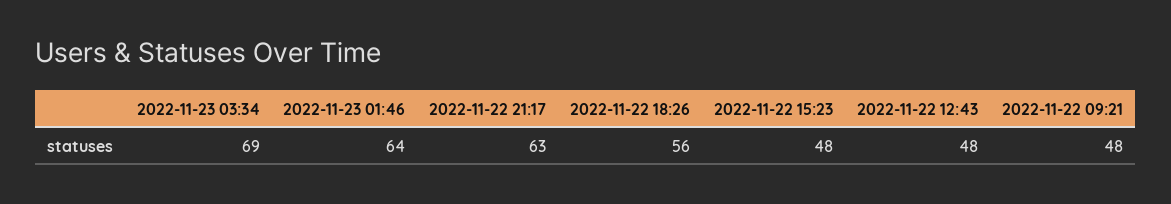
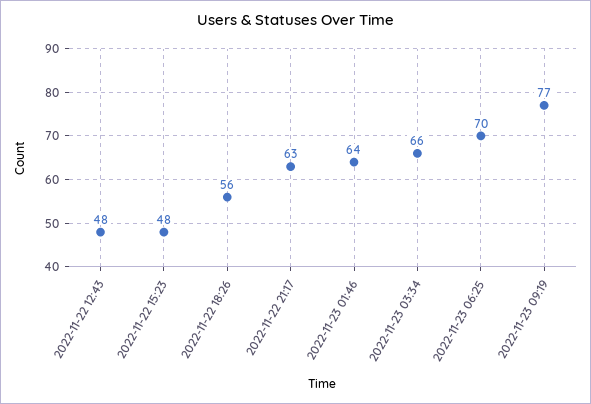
2022-11-23 03:34: 69 -> 66
2022-11-22 09:21: 48 -> none
2022-11-23 06:25: none -> 70
2022-11-23 09:19: none -> 77

